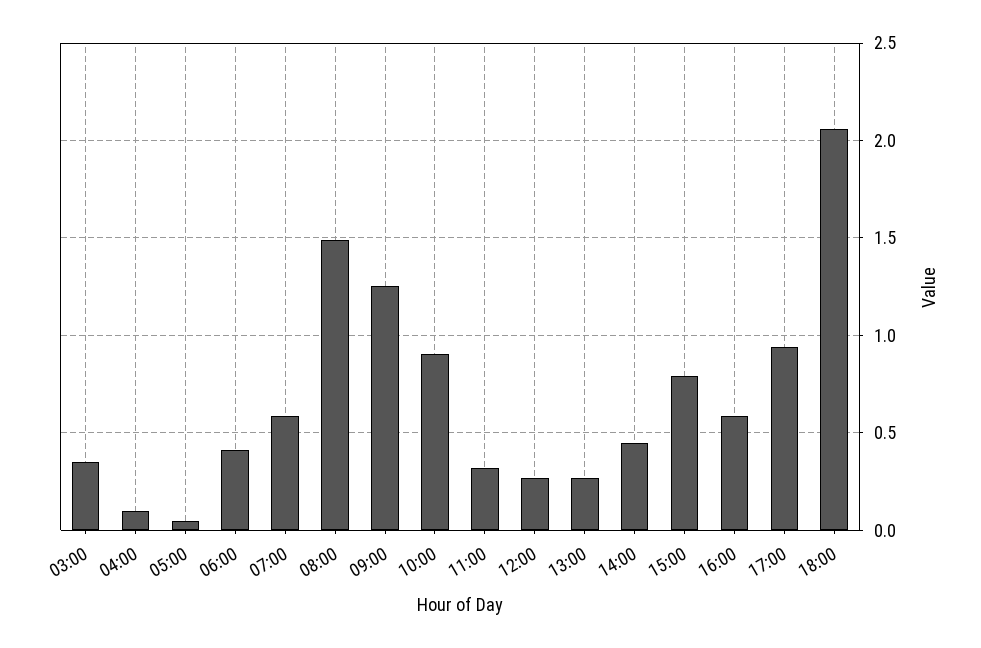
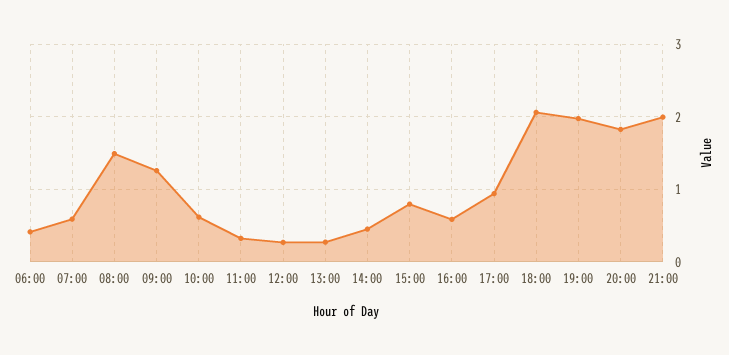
03:00: 0.35 -> none
04:00: 0.1 -> none
05:00: 0.05 -> none
10:00: 0.9 -> 0.6
19:00: none -> 2
20:00: none -> 1.8
21:00: none -> 2

